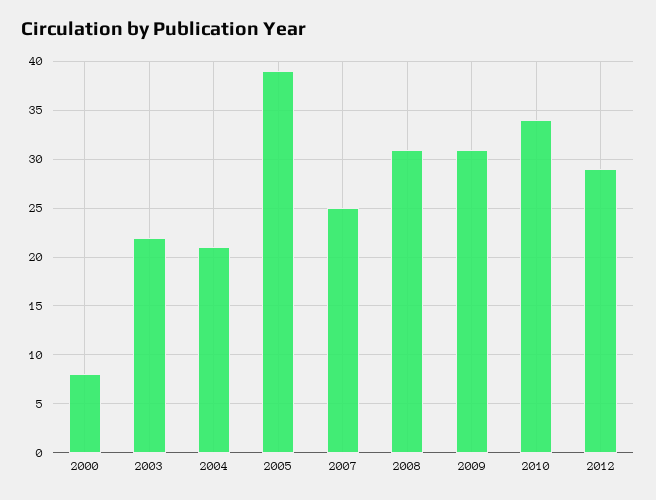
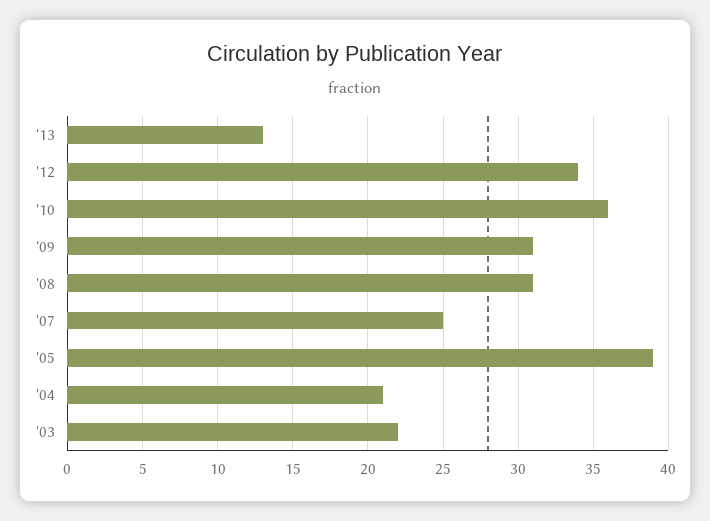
2000: 8 -> none
2010: 34 -> 36
2012: 29 -> 34
'13: none -> 13

